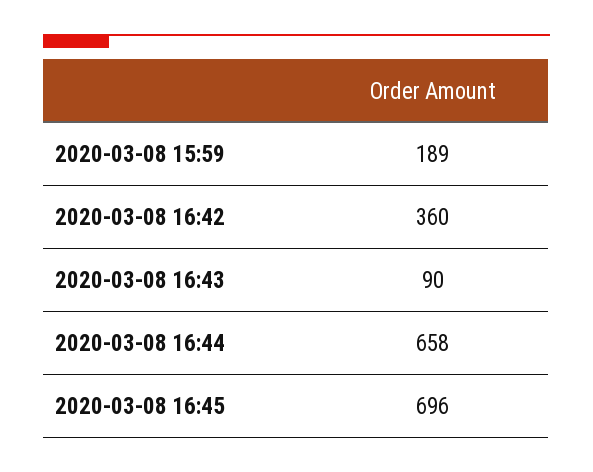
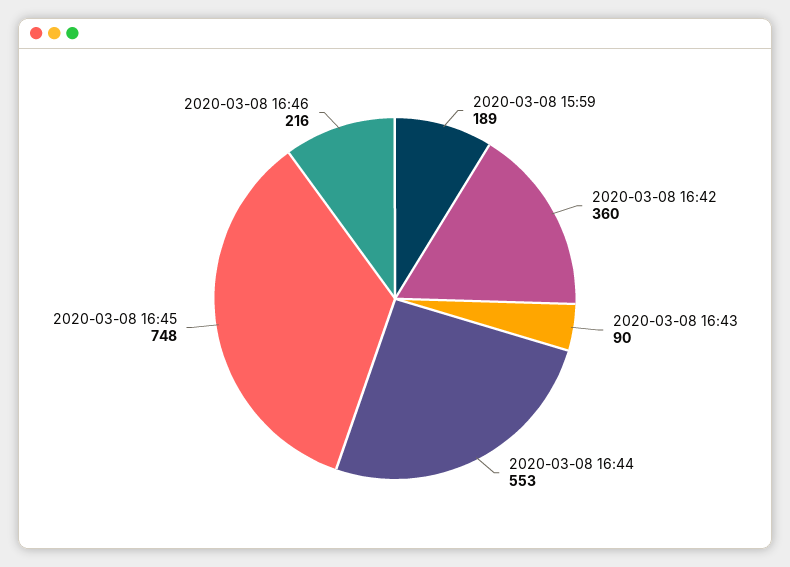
2020-03-08 16:44: 658 -> 553
2020-03-08 16:45: 696 -> 748
2020-03-08 16:46: none -> 216

